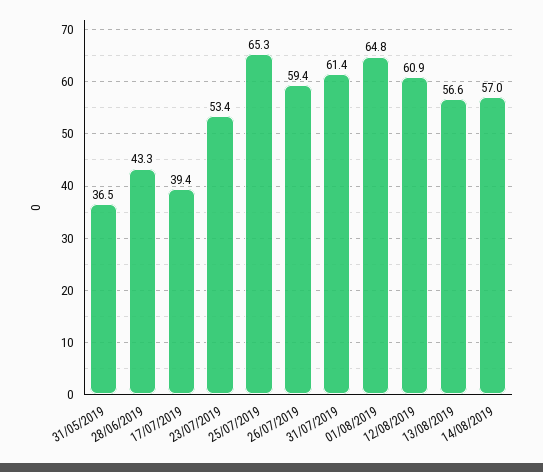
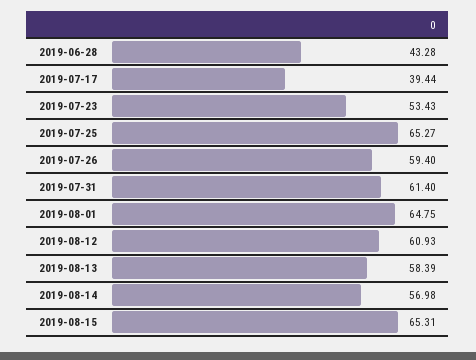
31/05/2019: 36.5 -> none
13/08/2019: 56.6 -> 58.39
2019-08-15: none -> 65.31

